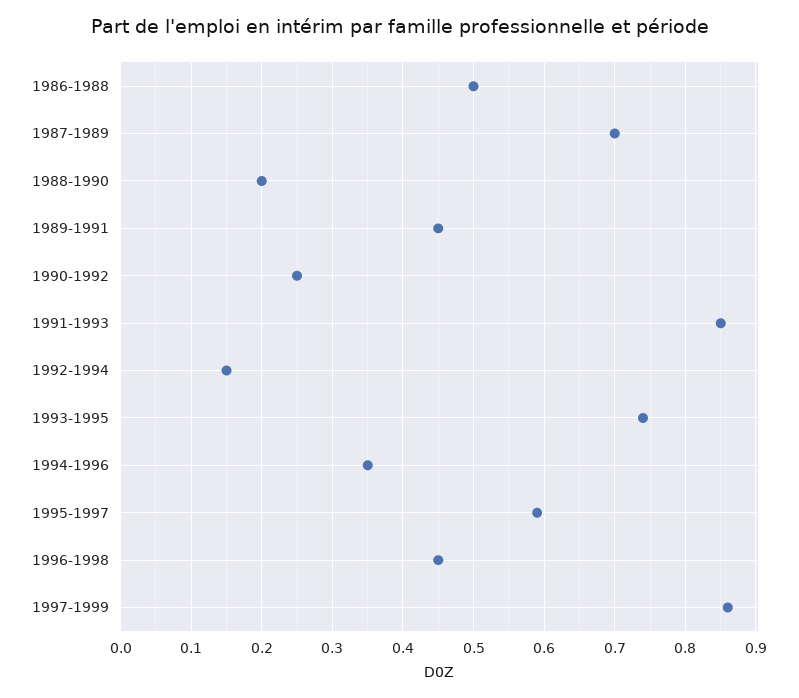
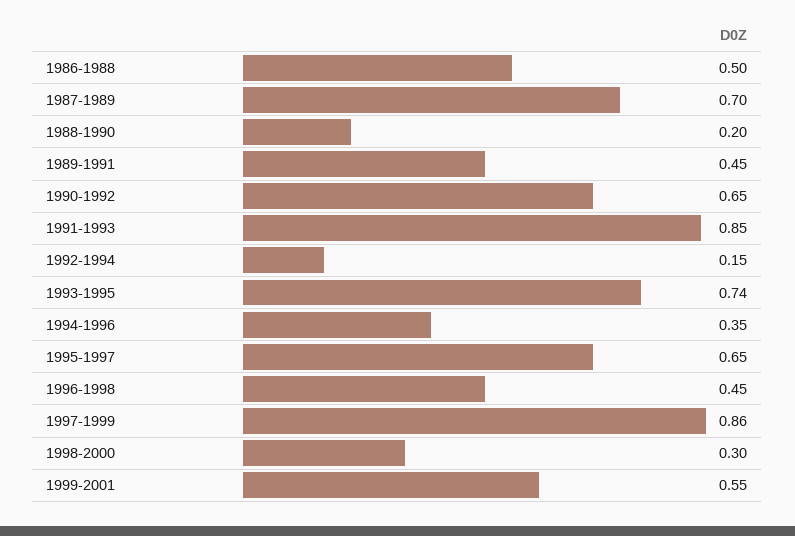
1990-1992: 0.25 -> 0.65
1995-1997: 0.59 -> 0.65
1998-2000: none -> 0.3
1999-2001: none -> 0.55

